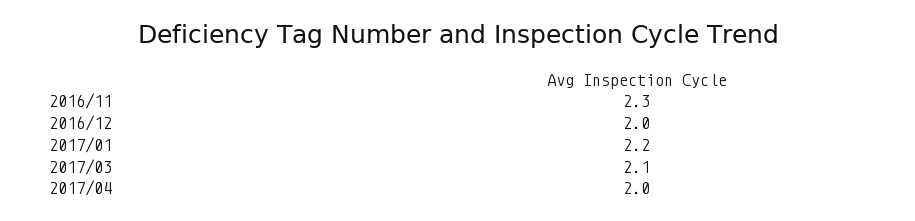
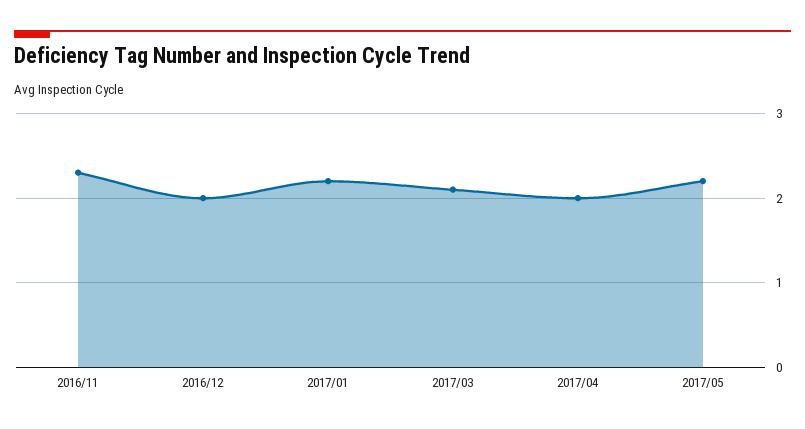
2017/05: none -> 2.2

